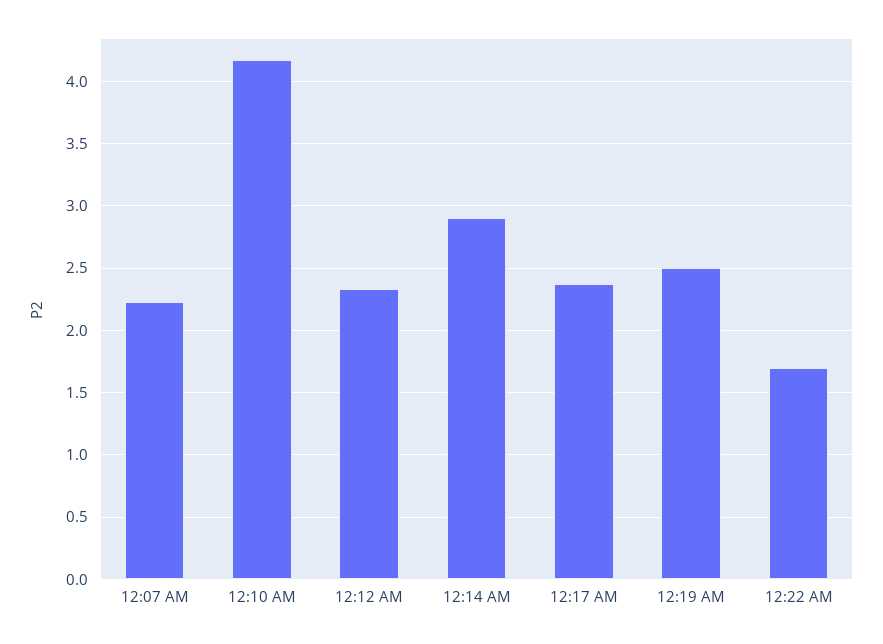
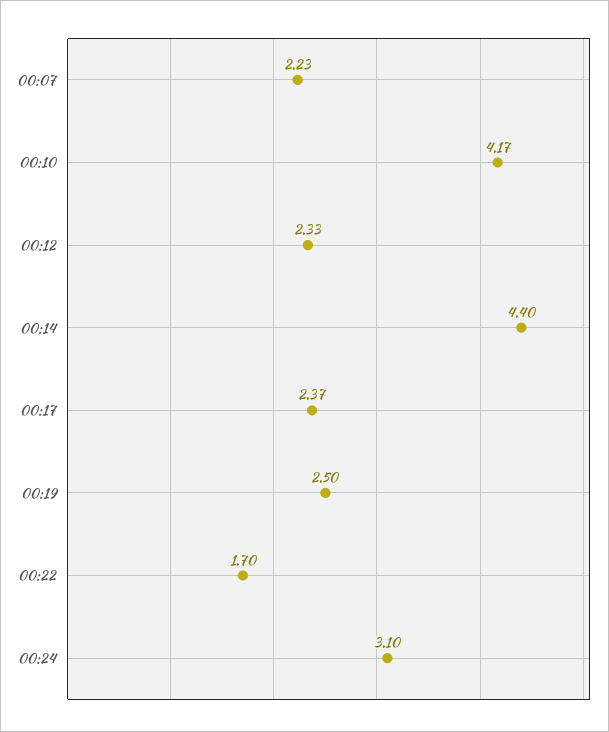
12:14 AM: 2.9 -> 4.4
00:24: none -> 3.1

